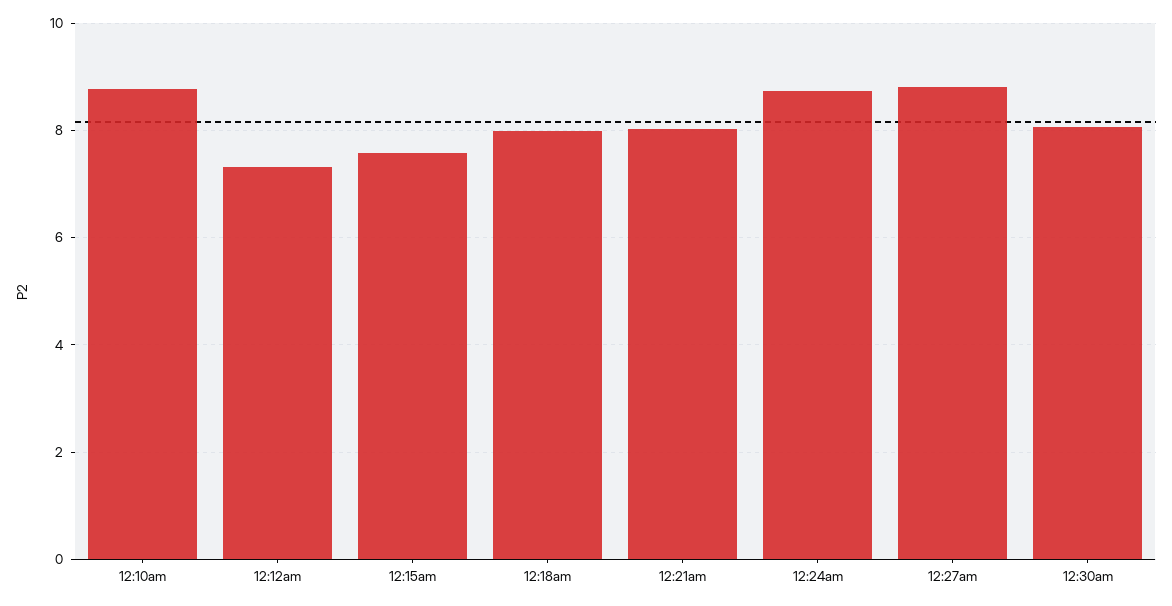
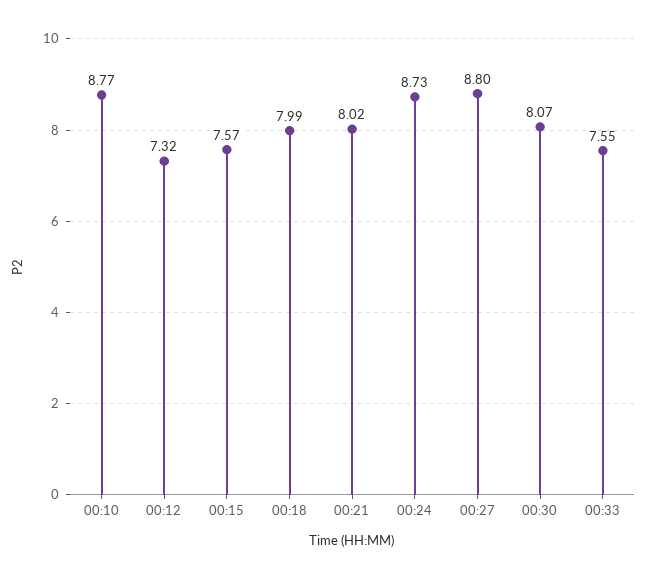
00:33: none -> 7.55

